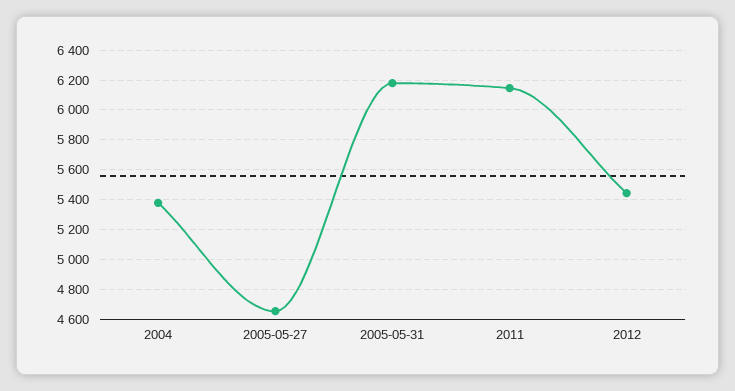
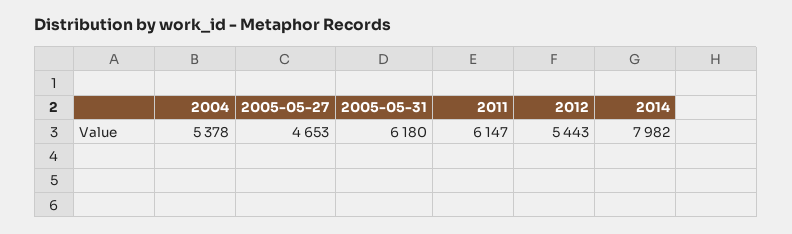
2014: none -> 7982

